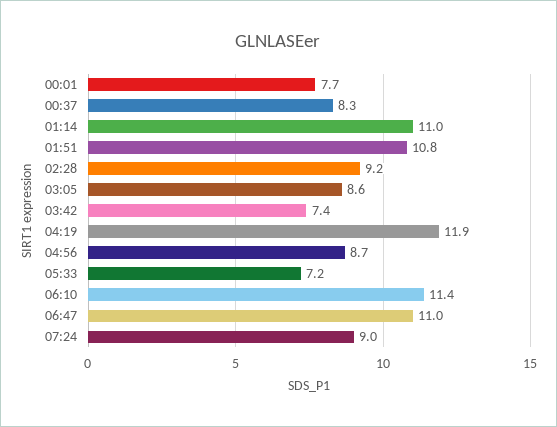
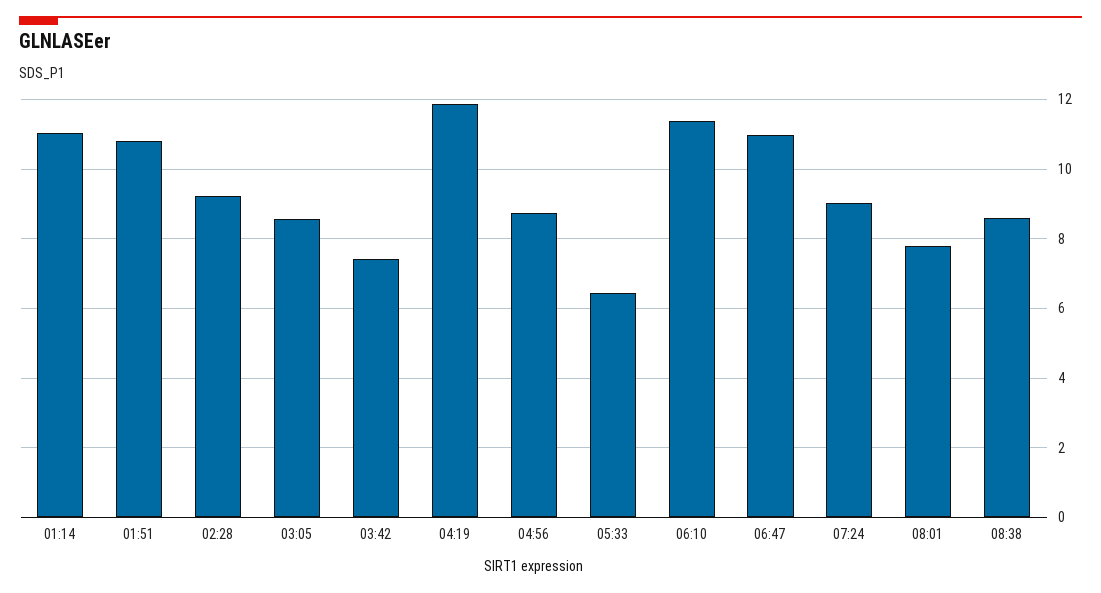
00:01: 7.7 -> none
00:37: 8.3 -> none
05:33: 7.2 -> 6.4
08:01: none -> 7.8
08:38: none -> 8.6

